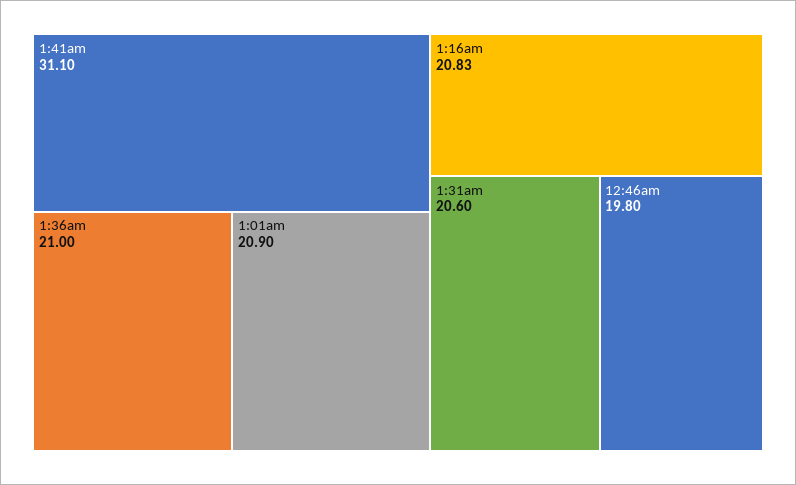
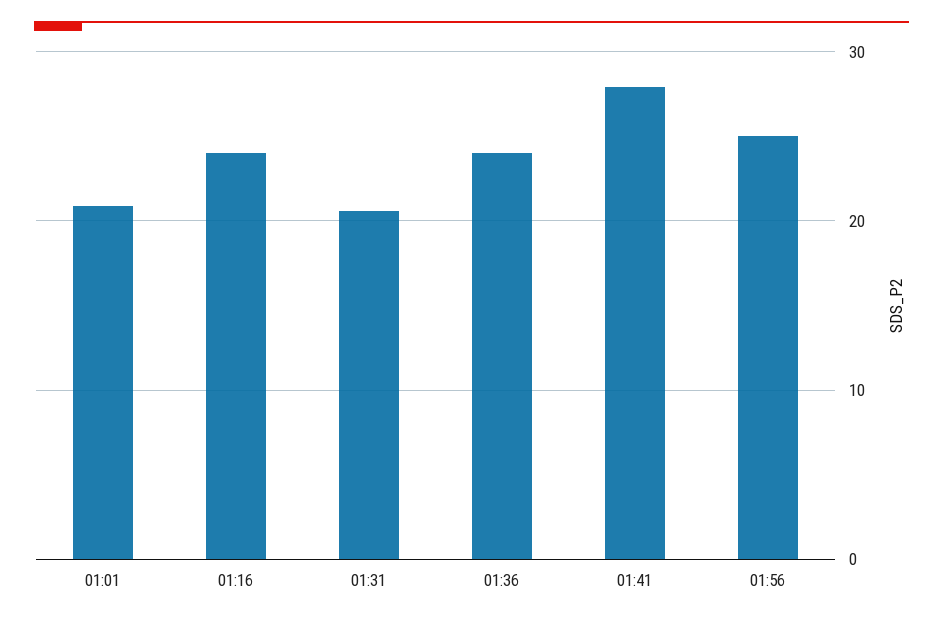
1:41am: 31.1 -> 28
1:36am: 21 -> 24
1:16am: 20.83 -> 24
12:46am: 19.8 -> none
01:56: none -> 25

